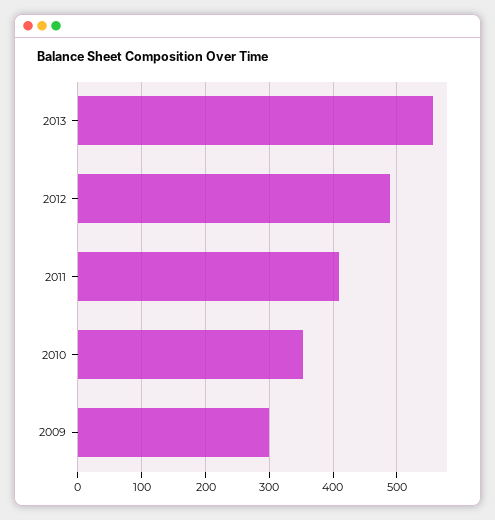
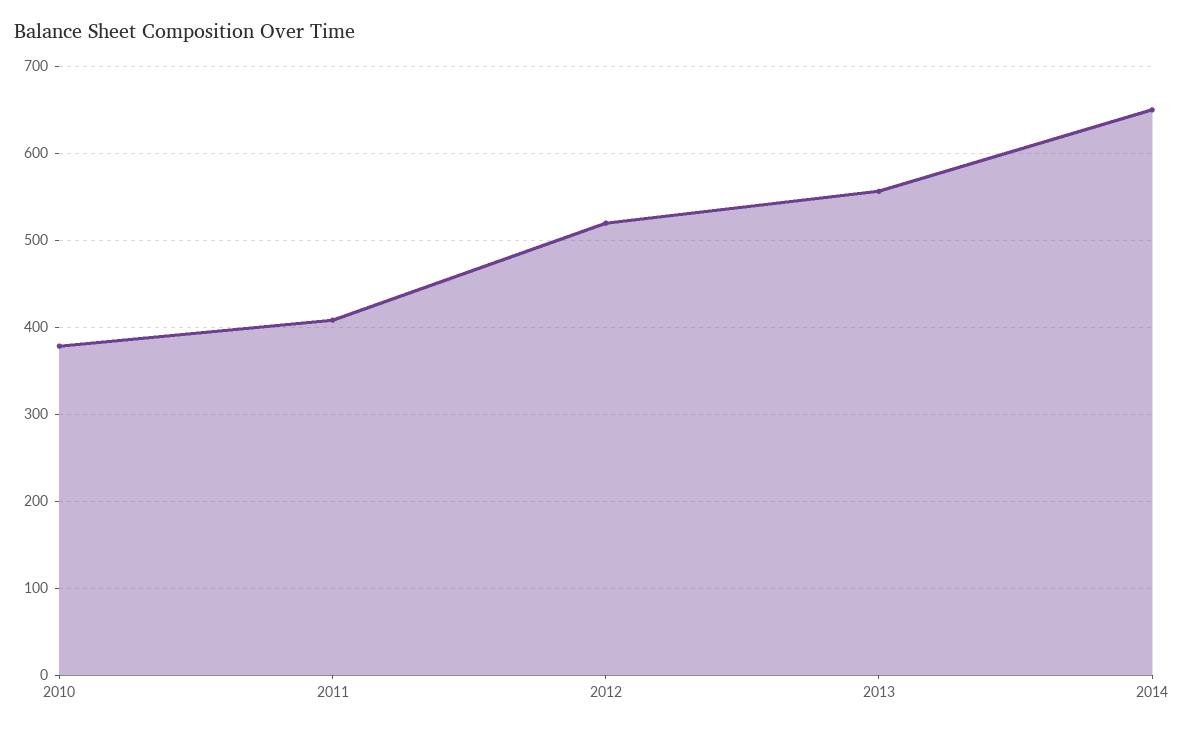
2012: 490 -> 520
2010: 350 -> 380
2009: 300 -> none
2014: none -> 650

